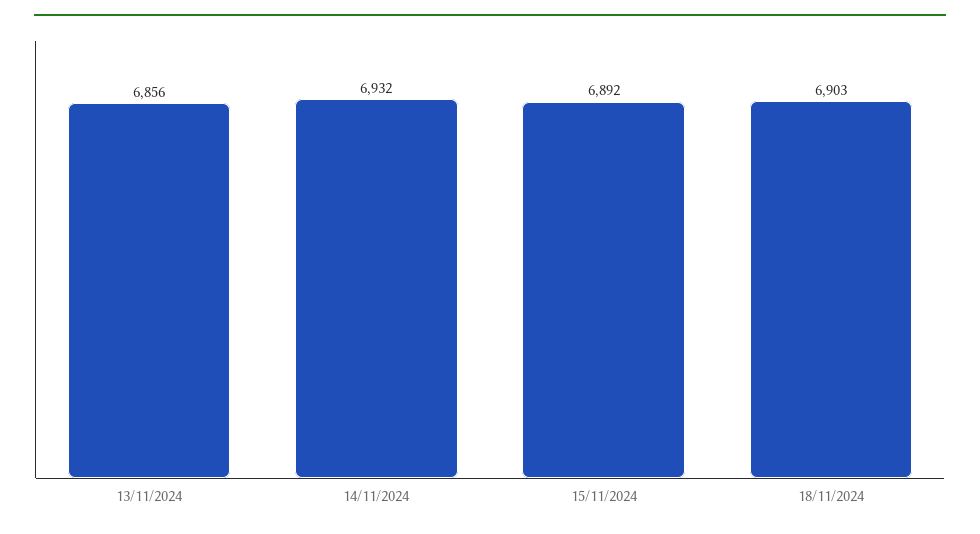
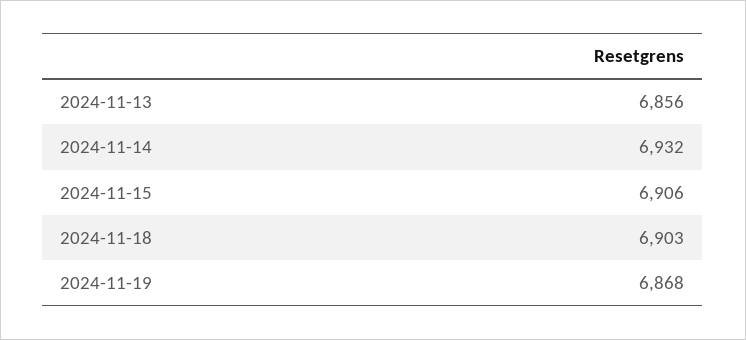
15/11/2024: 6892 -> 6906
2024-11-19: none -> 6868

